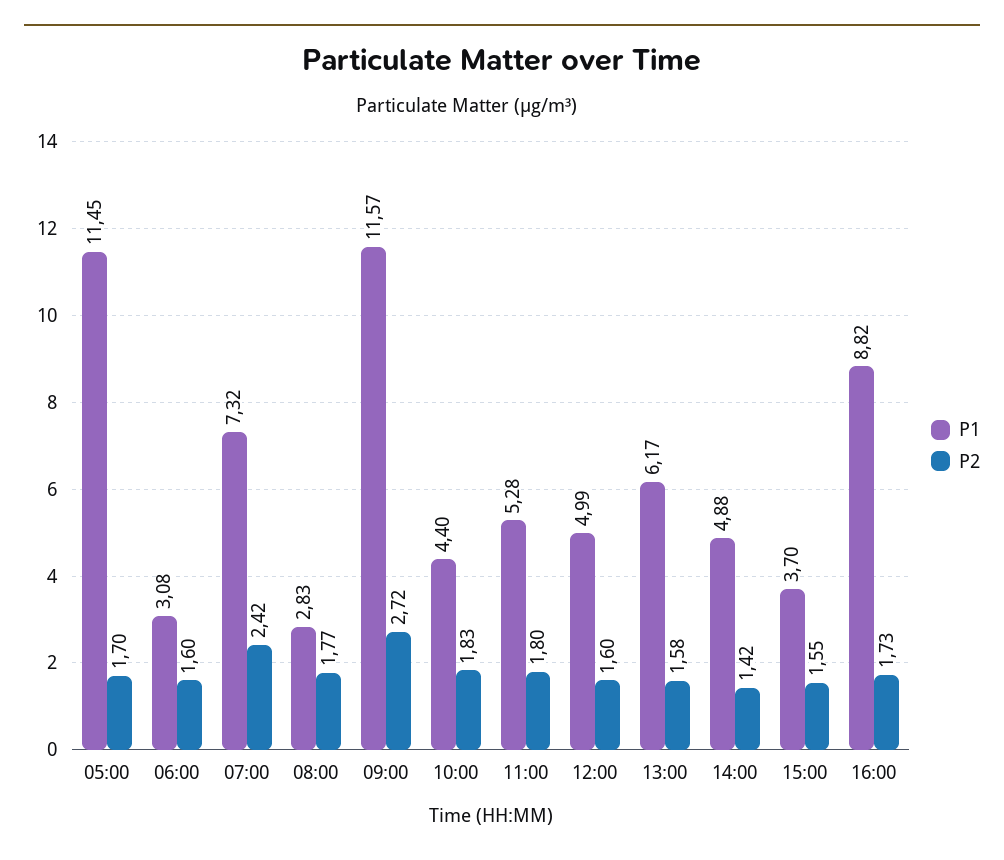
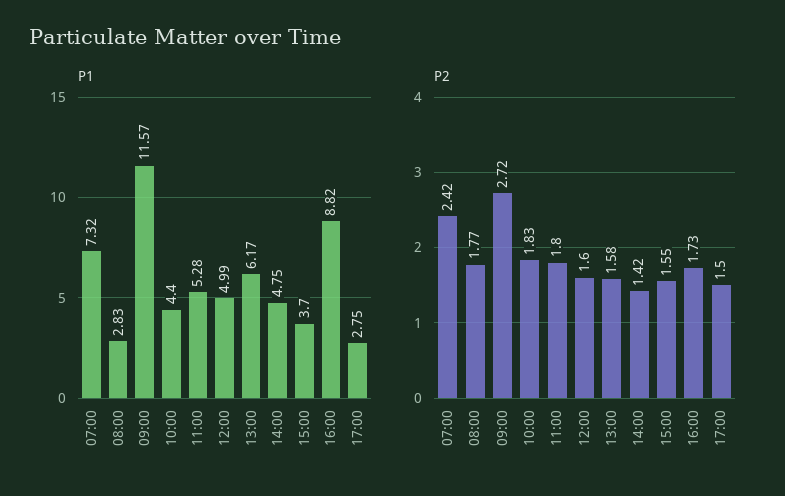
P1, 05:00: 11.45 -> none
P2, 05:00: 1.7 -> none
P1, 06:00: 3.08 -> none
P2, 06:00: 1.6 -> none
P1, 14:00: 4.88 -> 4.75
P1, 17:00: none -> 2.75
P2, 17:00: none -> 1.5

